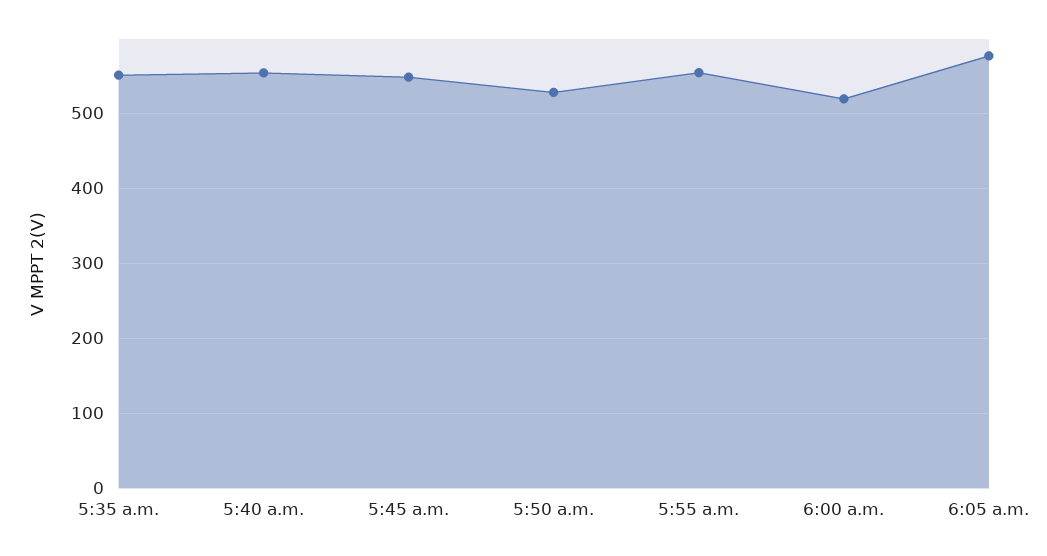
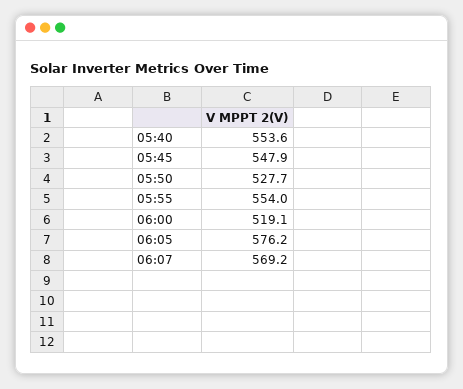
5:35 a.m.: 550 -> none
06:07: none -> 569.2

